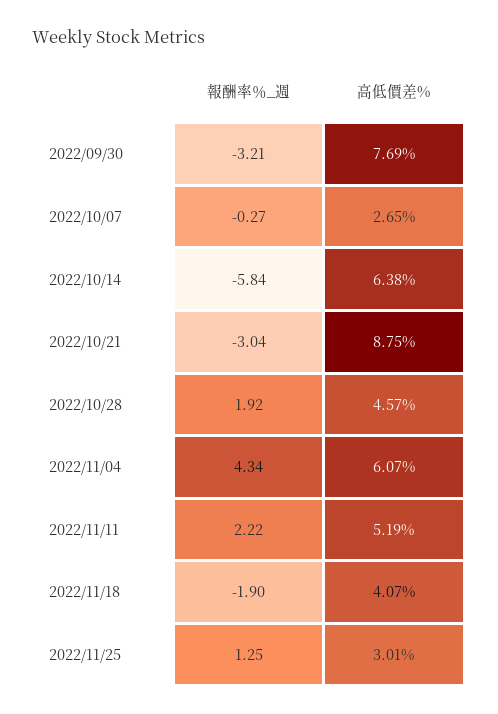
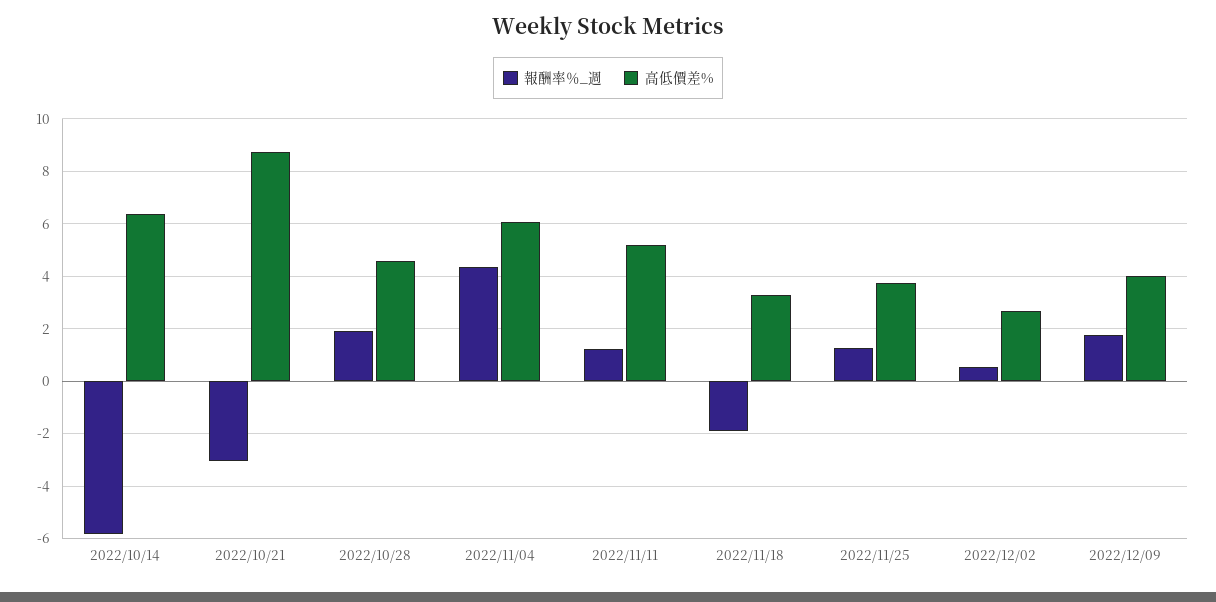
報酬率％_週, 2022/09/30: -3.21 -> none
高低價差%, 2022/09/30: 7.69 -> none
報酬率％_週, 2022/10/07: -0.27 -> none
高低價差%, 2022/10/07: 2.65 -> none
報酬率％_週, 2022/11/11: 2.22 -> 1.25
高低價差%, 2022/11/18: 4.07 -> 3.25
高低價差%, 2022/11/25: 3.01 -> 3.75
報酬率％_週, 2022/12/02: none -> 0.5
高低價差%, 2022/12/02: none -> 2.75
報酬率％_週, 2022/12/09: none -> 1.75
高低價差%, 2022/12/09: none -> 4

